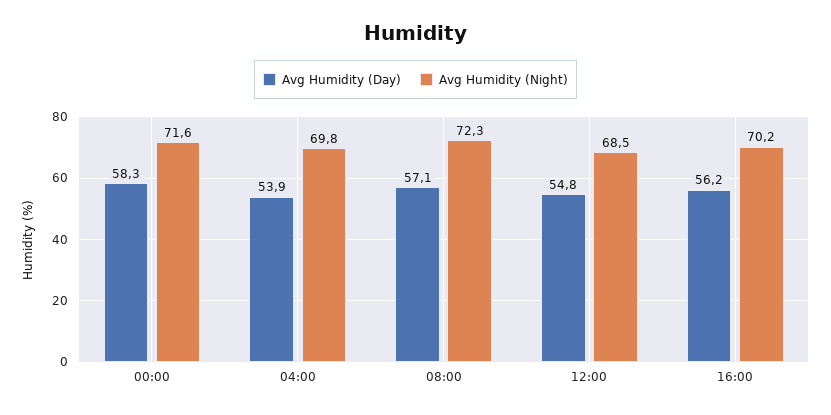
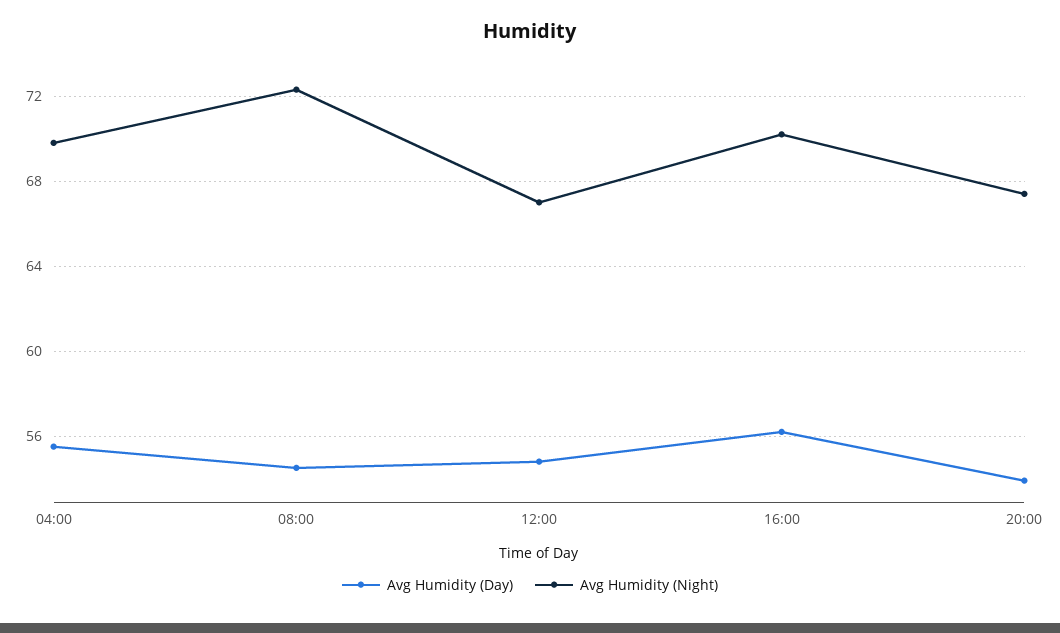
Avg Humidity (Day), 00:00: 58.3 -> none
Avg Humidity (Night), 00:00: 71.6 -> none
Avg Humidity (Day), 04:00: 53.9 -> 55.5
Avg Humidity (Day), 08:00: 57.1 -> 54.5
Avg Humidity (Night), 12:00: 68.5 -> 67
Avg Humidity (Day), 20:00: none -> 54
Avg Humidity (Night), 20:00: none -> 67.5

